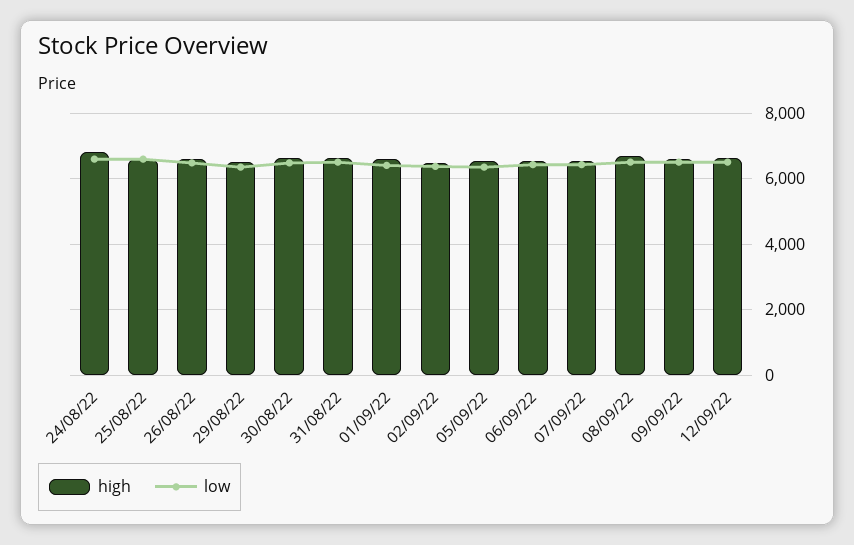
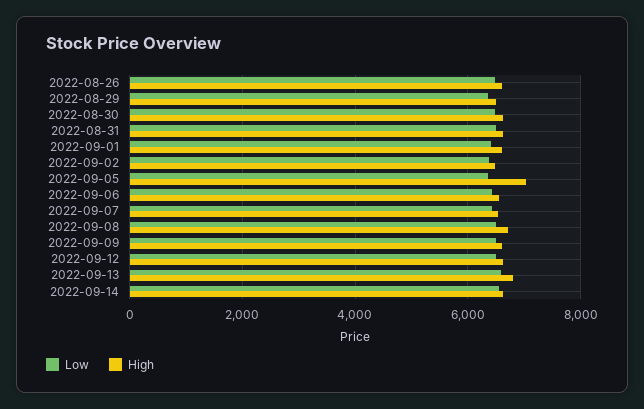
high, 24/08/22: 6800 -> none
low, 24/08/22: 6600 -> none
high, 25/08/22: 6600 -> none
low, 25/08/22: 6600 -> none
high, 05/09/22: 6600 -> 7000
low, 2022-09-13: none -> 6600
high, 2022-09-13: none -> 6800
low, 2022-09-14: none -> 6600
high, 2022-09-14: none -> 6600

